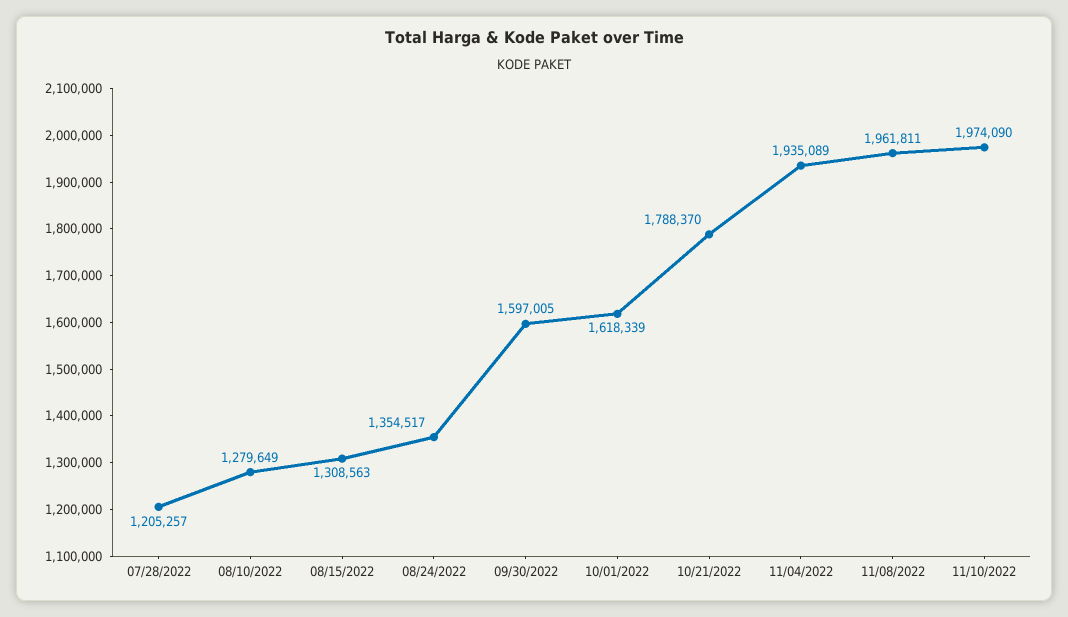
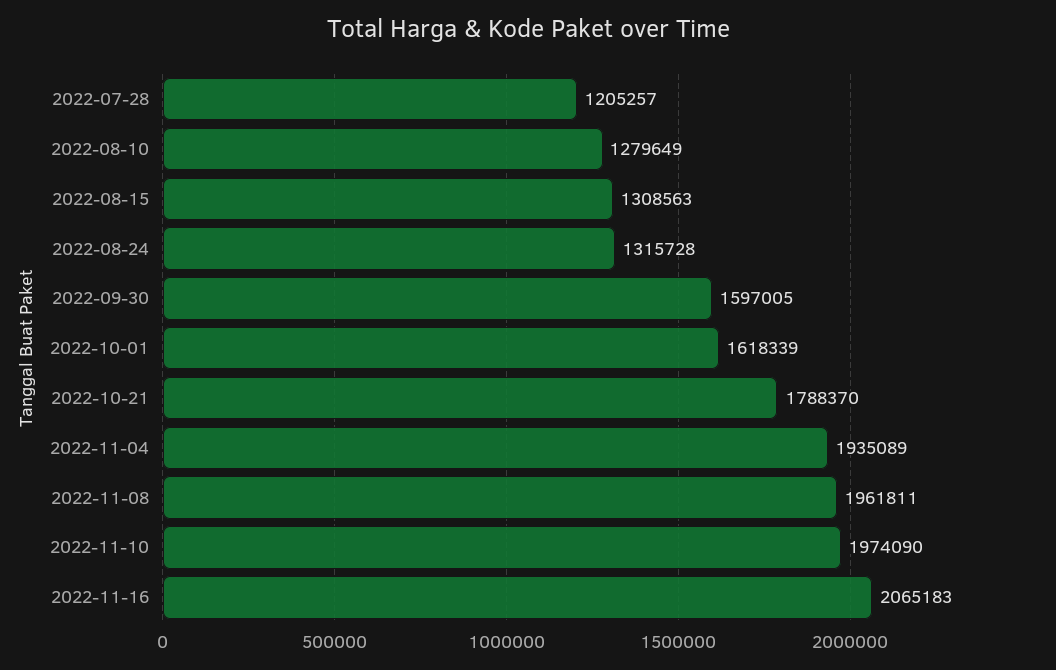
08/24/2022: 1354517 -> 1315728
2022-11-16: none -> 2065183

